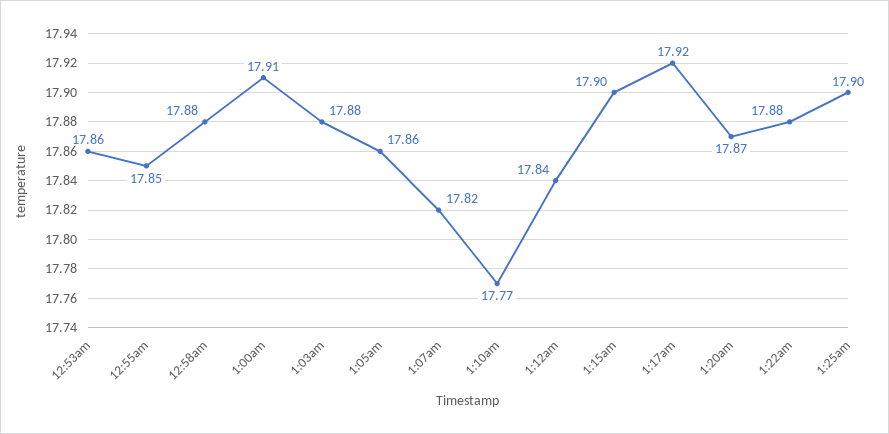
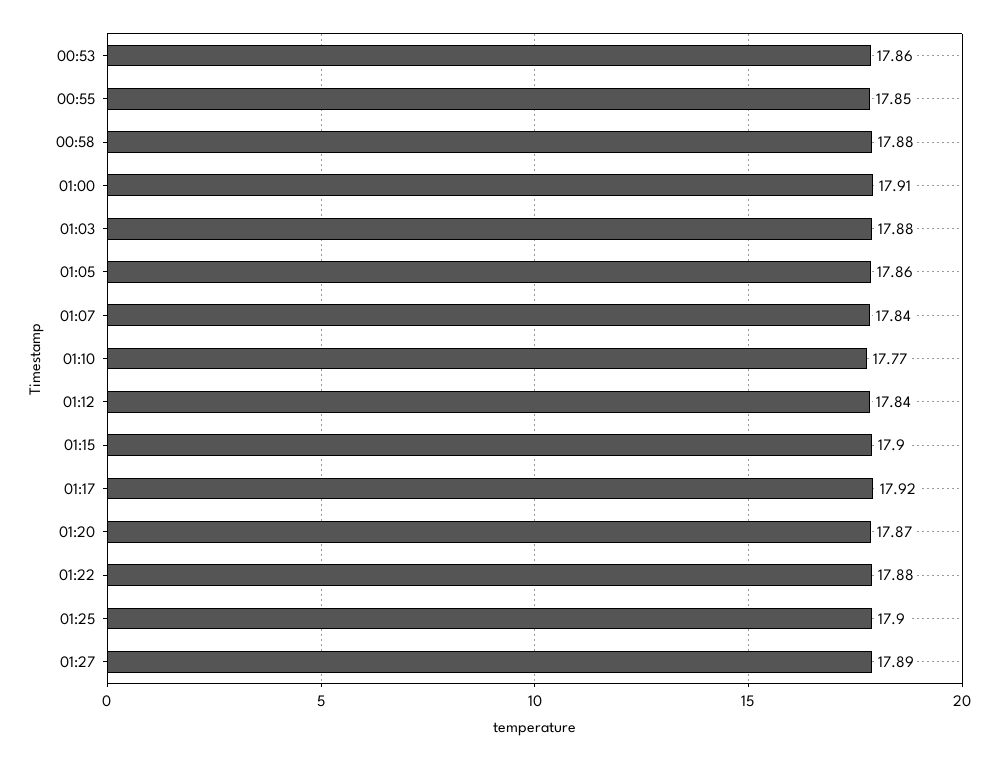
1:07am: 17.82 -> 17.84
01:27: none -> 17.89

